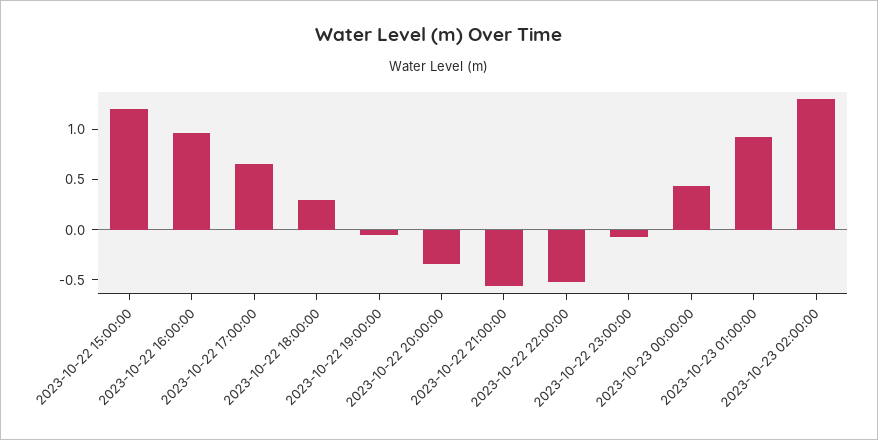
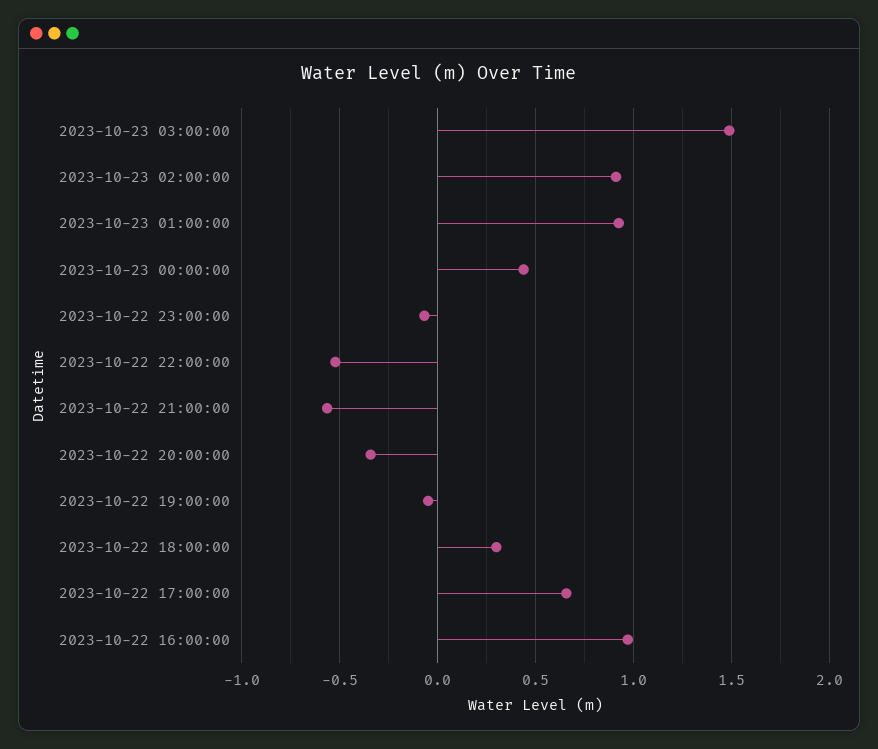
2023-10-22 15:00:00: 1.2 -> none
2023-10-23 02:00:00: 1.3 -> 0.9
2023-10-23 03:00:00: none -> 1.5

